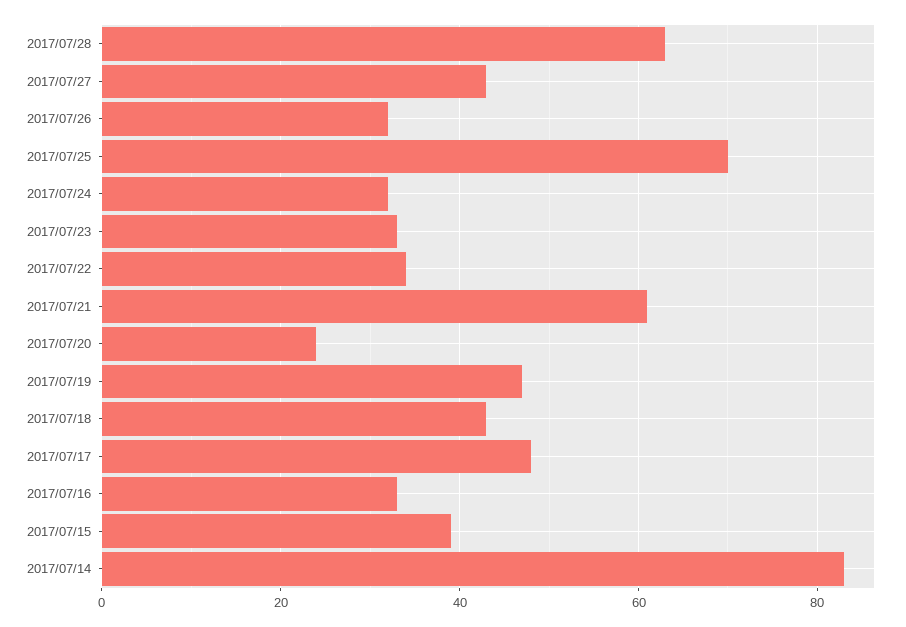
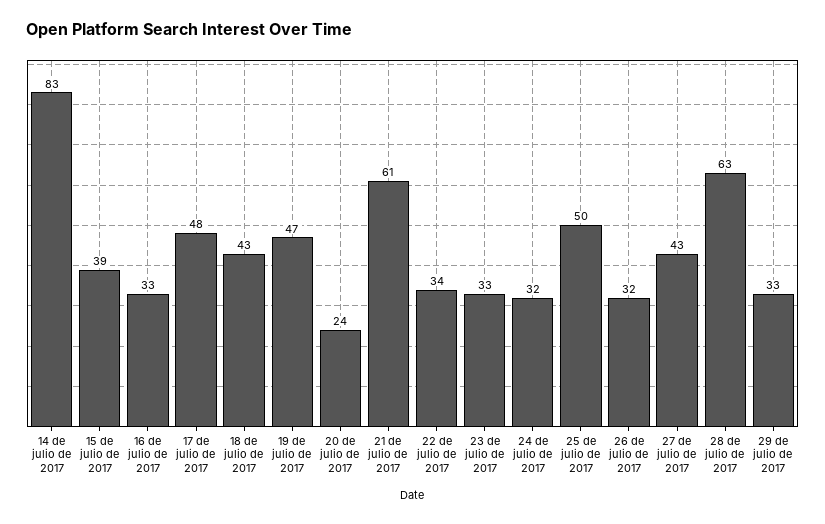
2017/07/25: 70 -> 50
29 de julio de 2017: none -> 33

